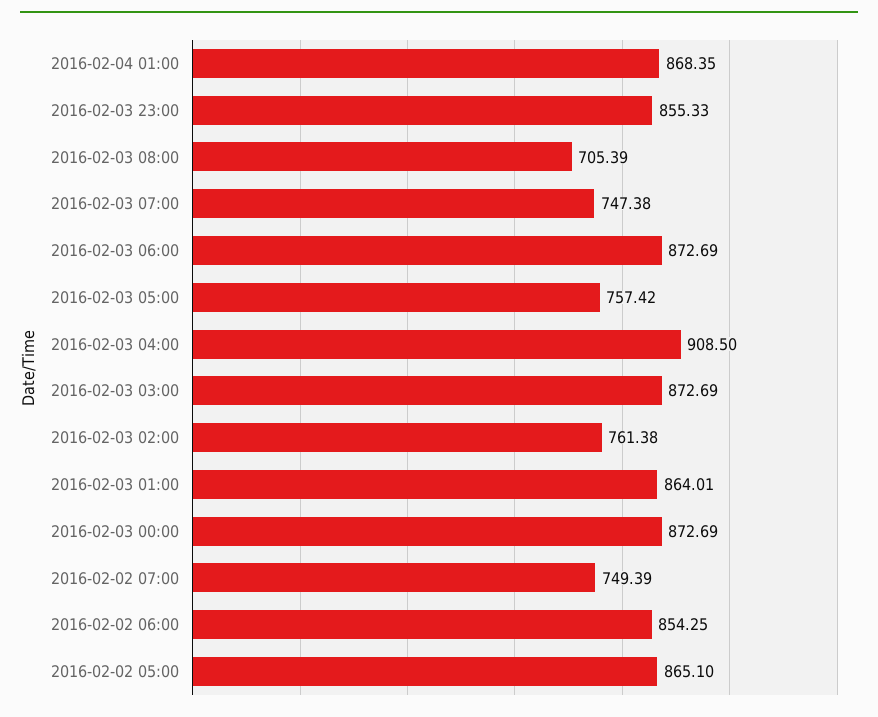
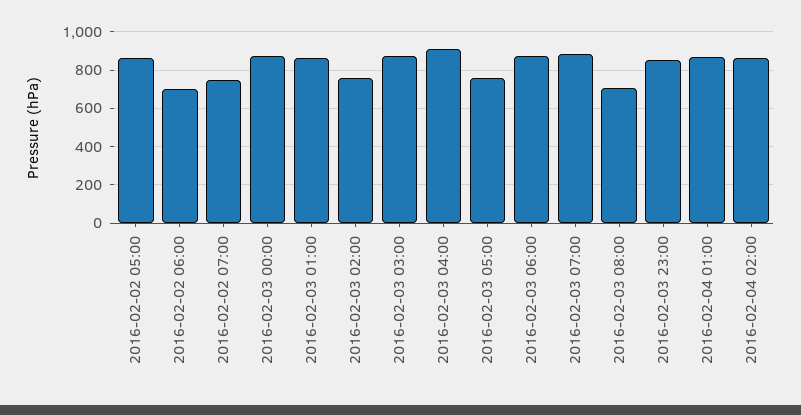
2016-02-03 07:00: 747.38 -> 900
2016-02-02 06:00: 854.25 -> 700
2016-02-04 02:00: none -> 850

